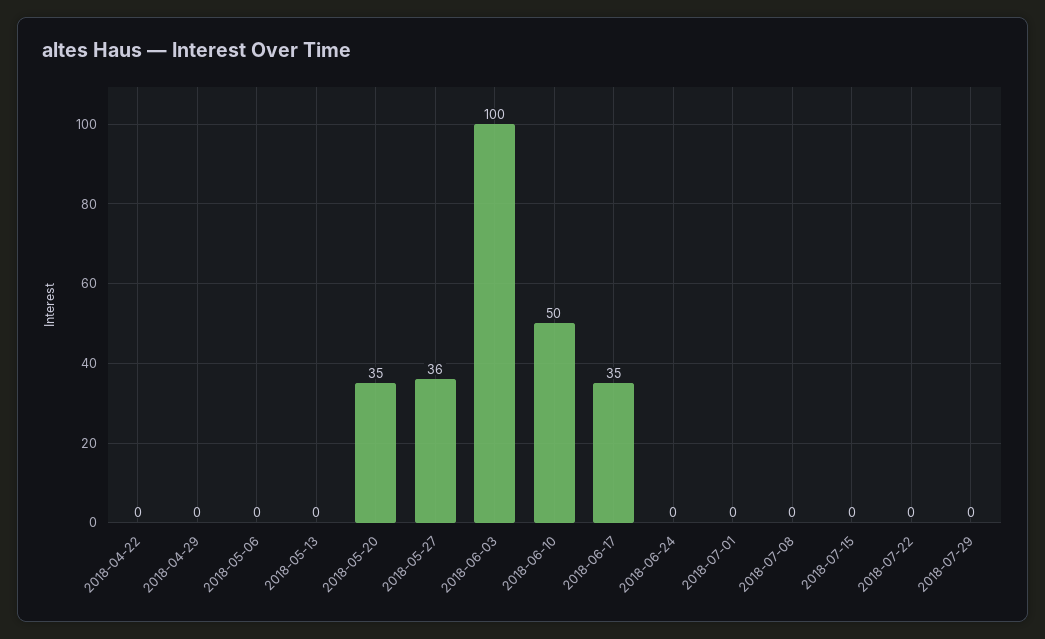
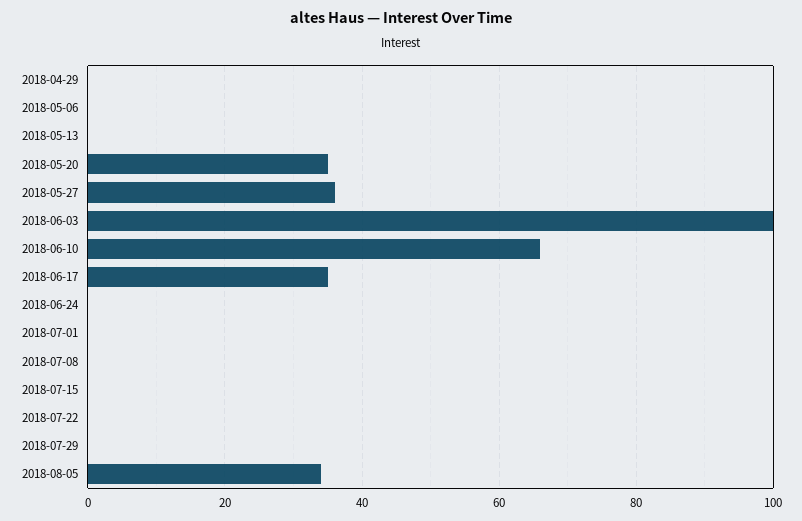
2018-04-22: 0 -> none
2018-06-10: 50 -> 65
2018-08-05: none -> 35

